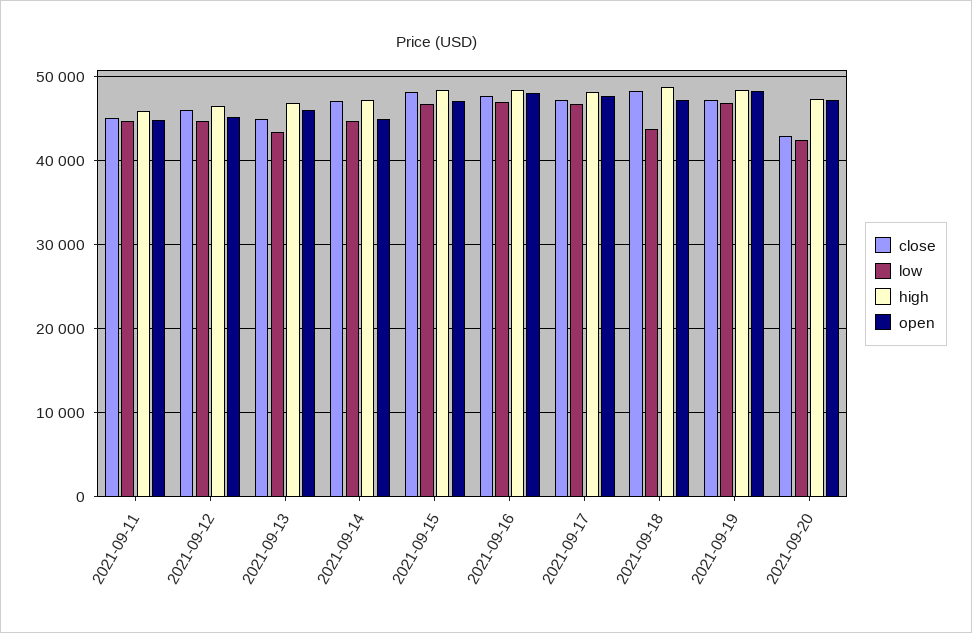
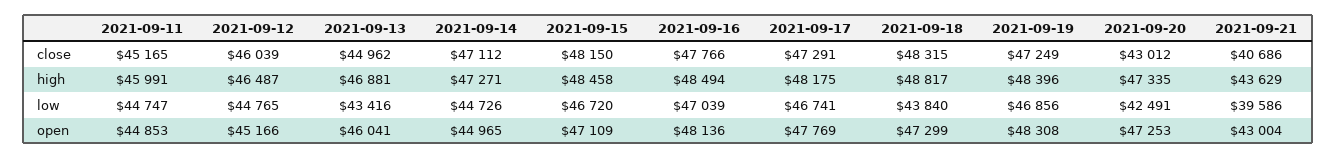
close, 2021-09-21: none -> 40686
high, 2021-09-21: none -> 43629
low, 2021-09-21: none -> 39586
open, 2021-09-21: none -> 43004

